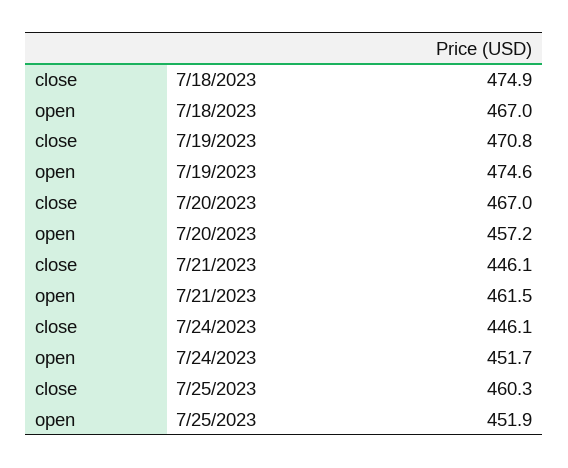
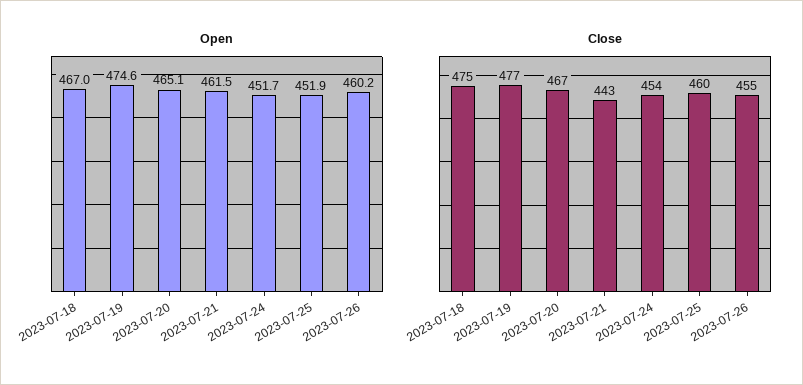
close, 7/19/2023: 470.8 -> 477
open, 7/20/2023: 457.2 -> 465.1
close, 7/21/2023: 446.1 -> 443
close, 7/24/2023: 446.1 -> 454
open, 2023-07-26: none -> 460.2
close, 2023-07-26: none -> 455

